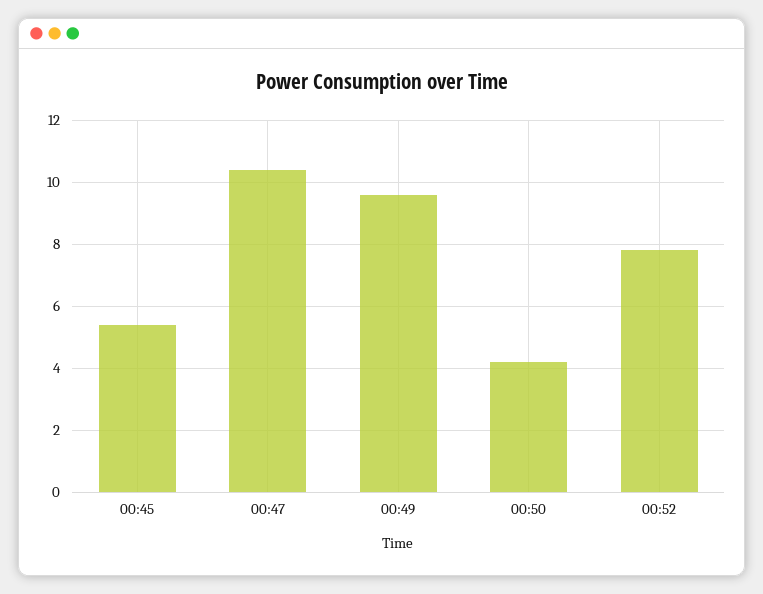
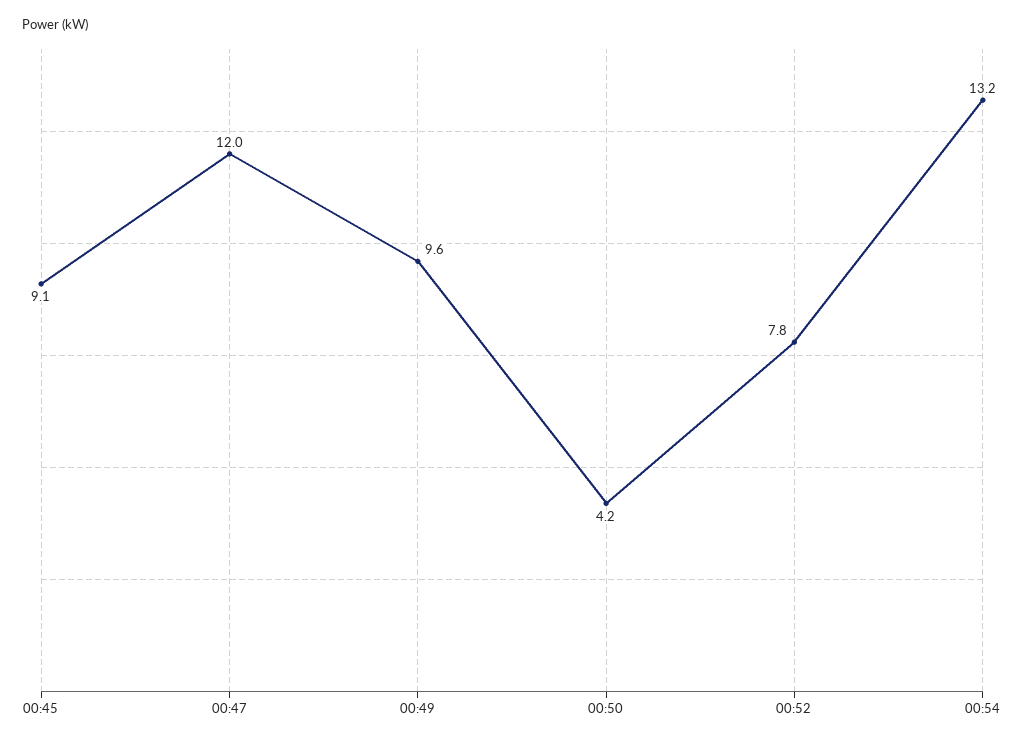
00:45: 5.5 -> 9.1
00:47: 10.5 -> 12
00:54: none -> 13.2

